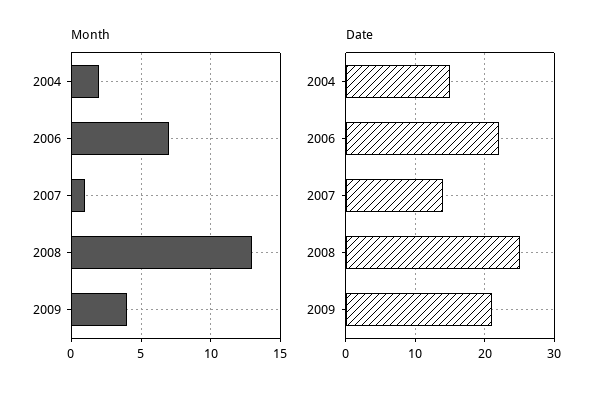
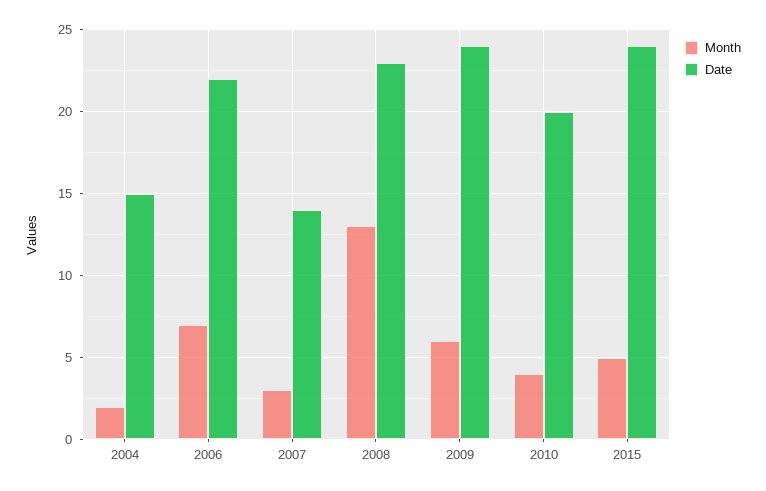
Month, 2007: 1 -> 3
Month, 2009: 4 -> 6
Date, 2008: 25 -> 23
Date, 2009: 21 -> 24
Month, 2010: none -> 4
Date, 2010: none -> 20
Month, 2015: none -> 5
Date, 2015: none -> 24

